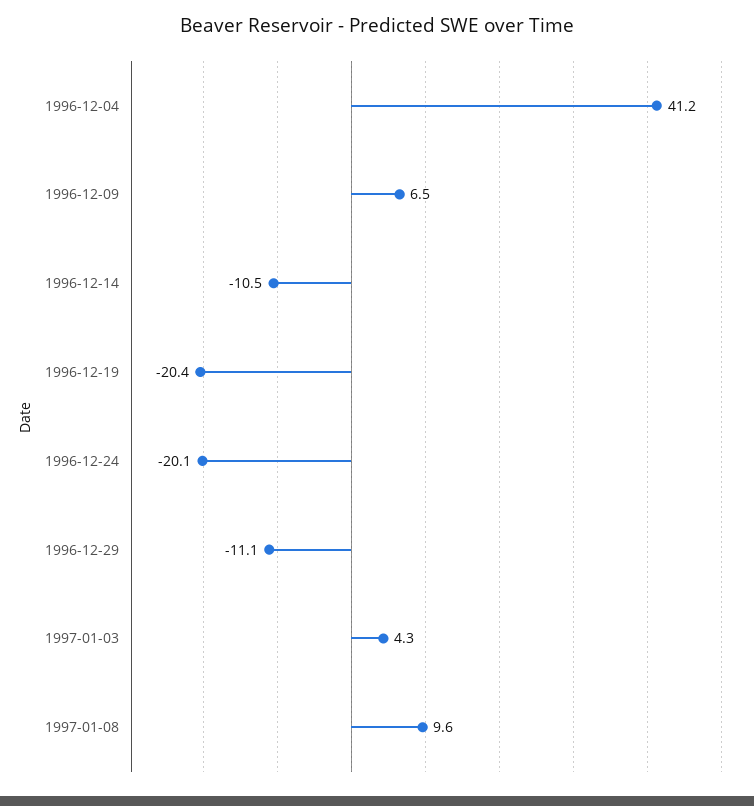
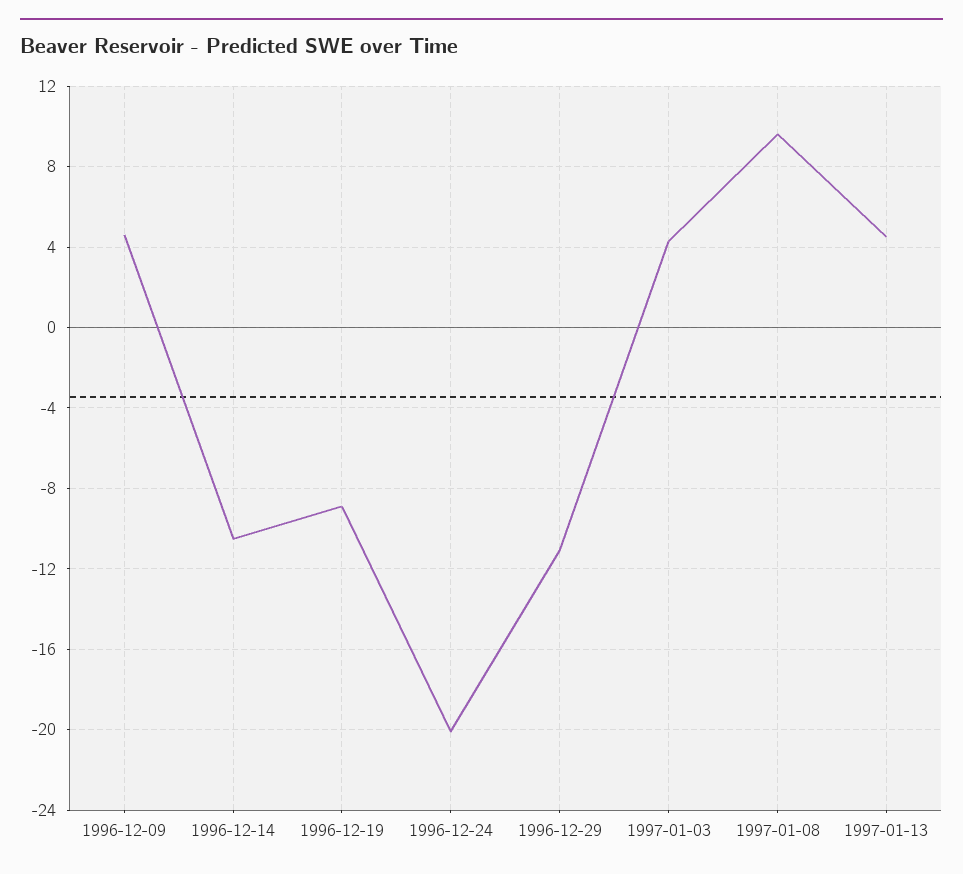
1996-12-04: 41.2 -> none
1996-12-09: 6.5 -> 4.5
1996-12-19: -20.4 -> -9
1997-01-13: none -> 4.5

